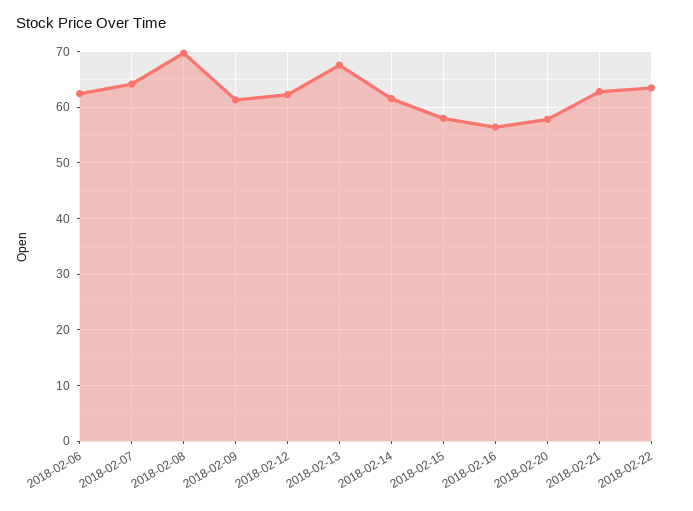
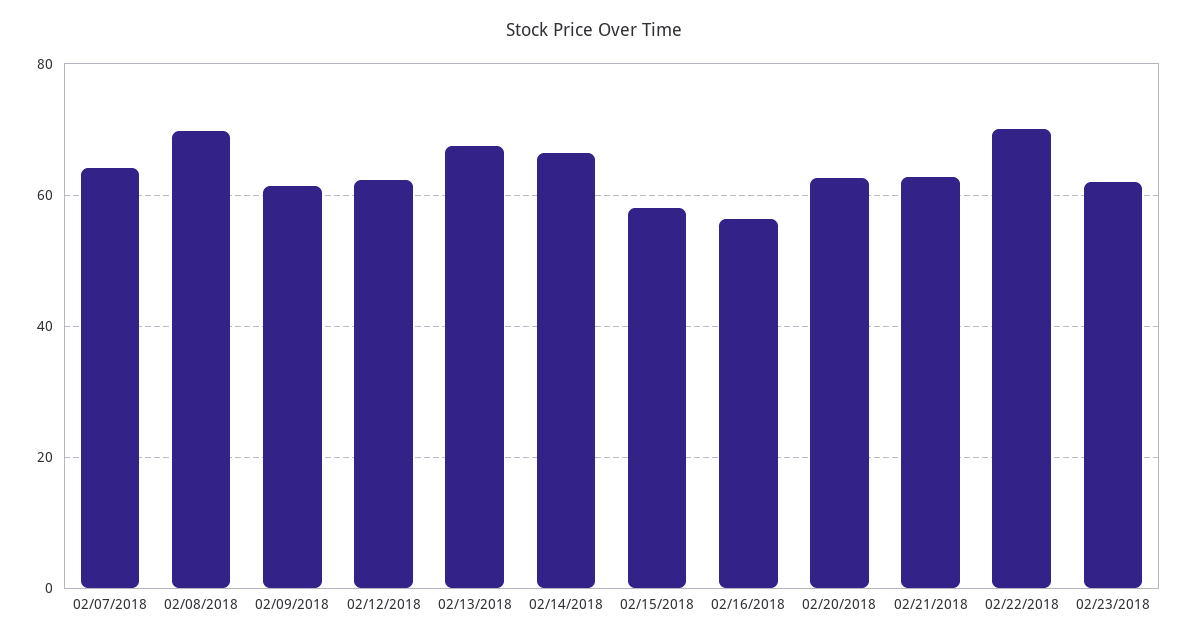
2018-02-06: 62 -> none
2018-02-14: 62 -> 66
2018-02-20: 58 -> 62
2018-02-22: 64 -> 70
02/23/2018: none -> 62

